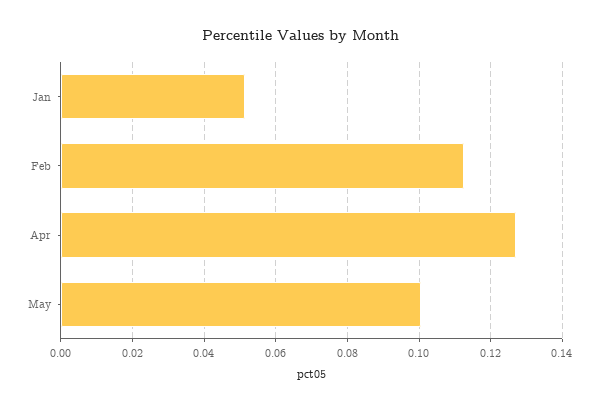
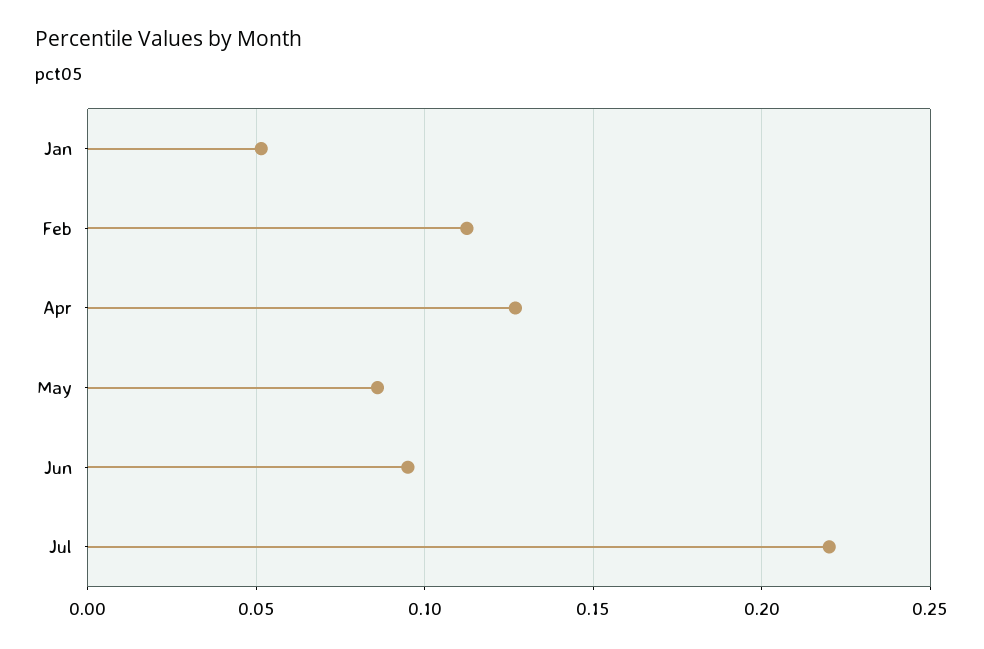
May: 0.1 -> 0.085
Jun: none -> 0.095
Jul: none -> 0.22

